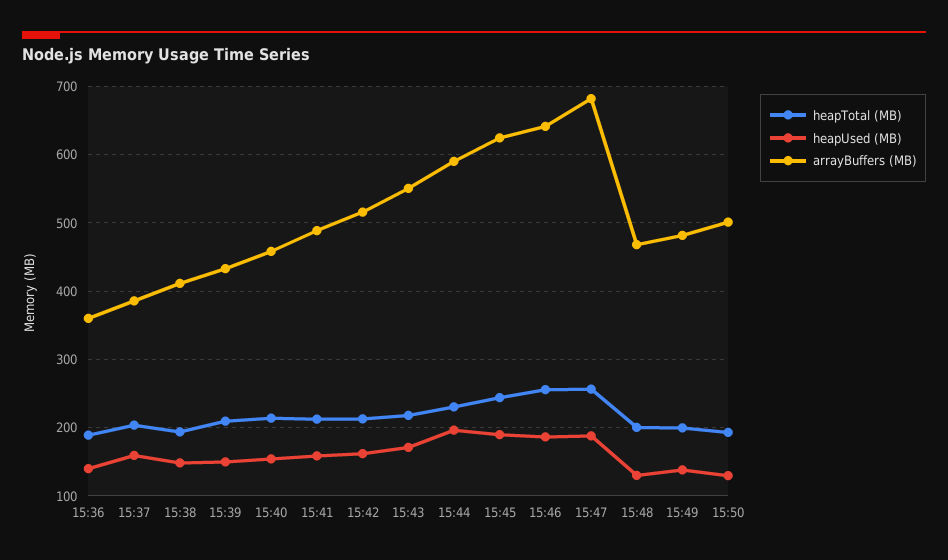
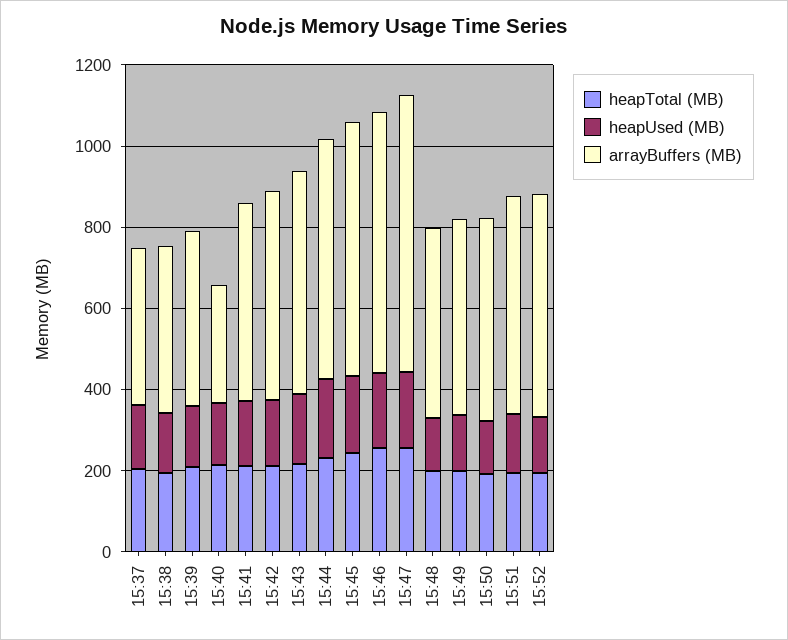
heapTotal (MB), 15:36: 190 -> none
heapUsed (MB), 15:36: 140 -> none
arrayBuffers (MB), 15:36: 360 -> none
arrayBuffers (MB), 15:40: 460 -> 300
heapTotal (MB), 15:51: none -> 200
heapUsed (MB), 15:51: none -> 150
arrayBuffers (MB), 15:51: none -> 550
heapTotal (MB), 15:52: none -> 200
heapUsed (MB), 15:52: none -> 150
arrayBuffers (MB), 15:52: none -> 550

